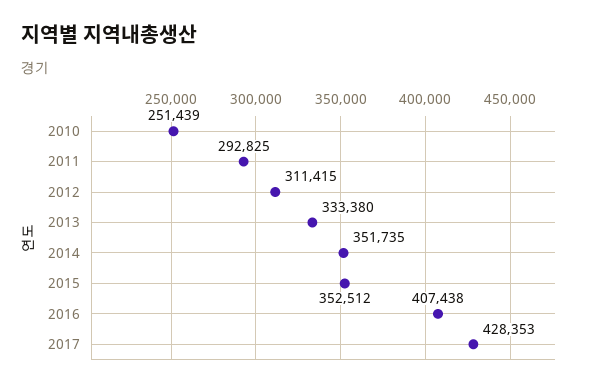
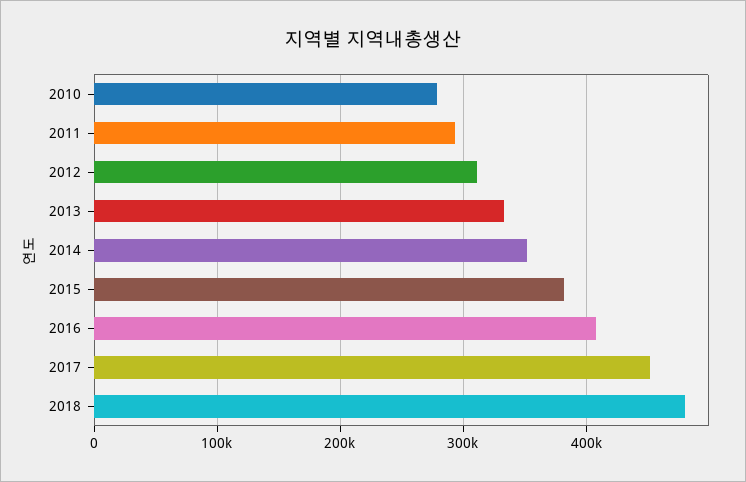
2010: 251439 -> 280000
2015: 352512 -> 380000
2017: 428353 -> 450000
2018: none -> 480000

